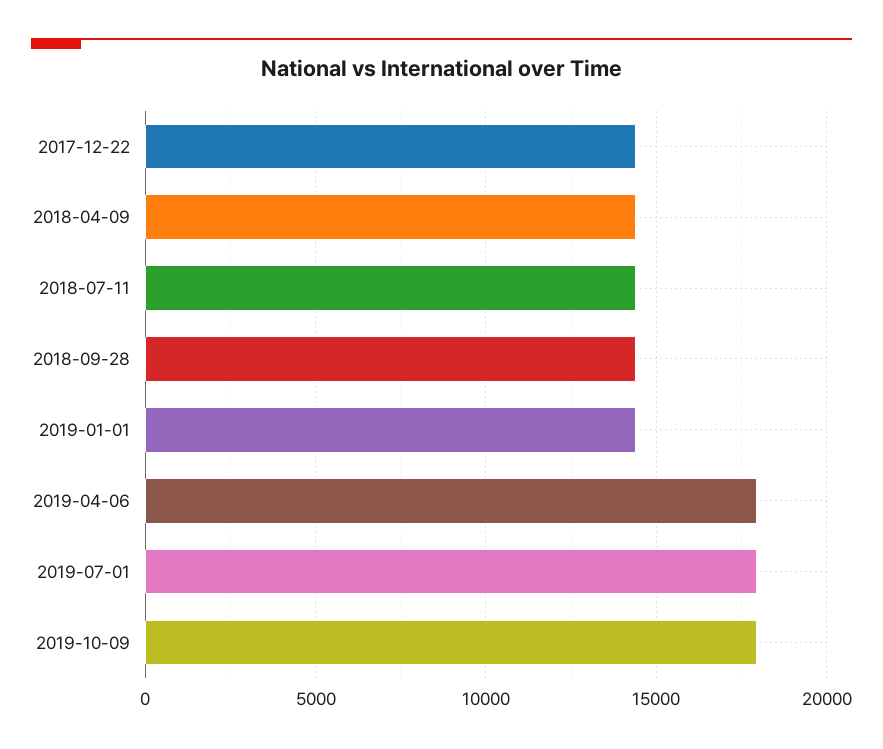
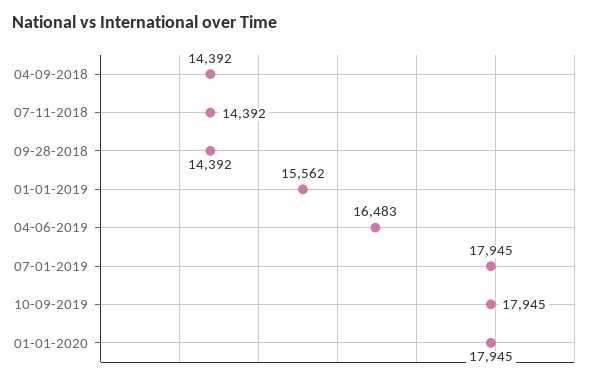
2017-12-22: 14500 -> none
2019-01-01: 14500 -> 15562
2019-04-06: 18000 -> 16483
01-01-2020: none -> 17945

